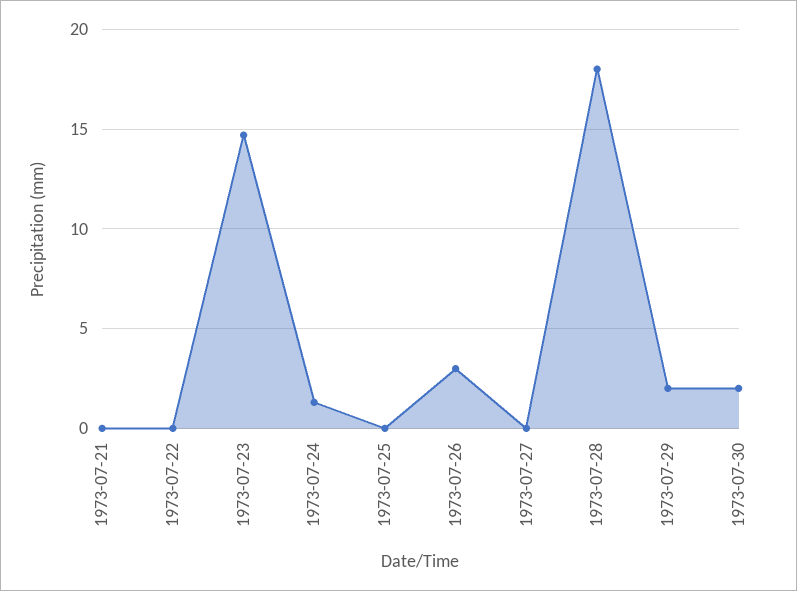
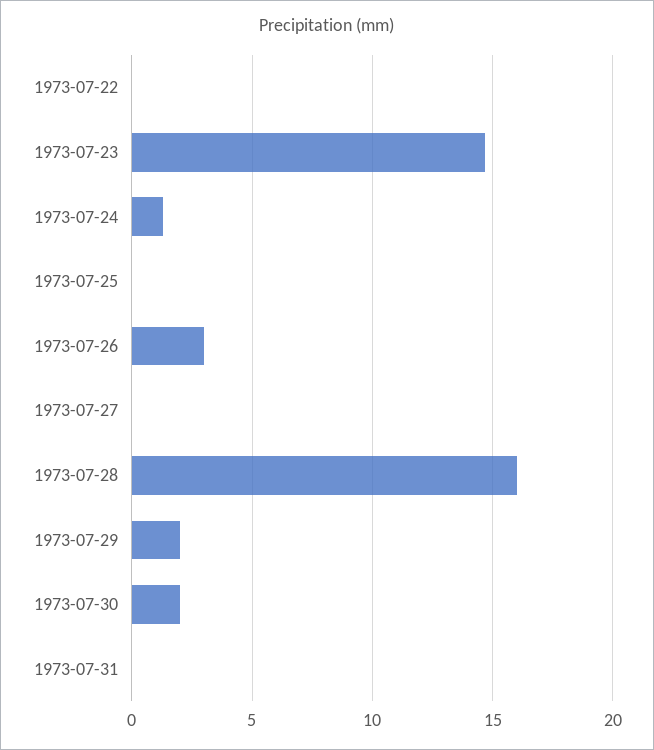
1973-07-21: 0 -> none
1973-07-28: 18 -> 16
1973-07-31: none -> 0

